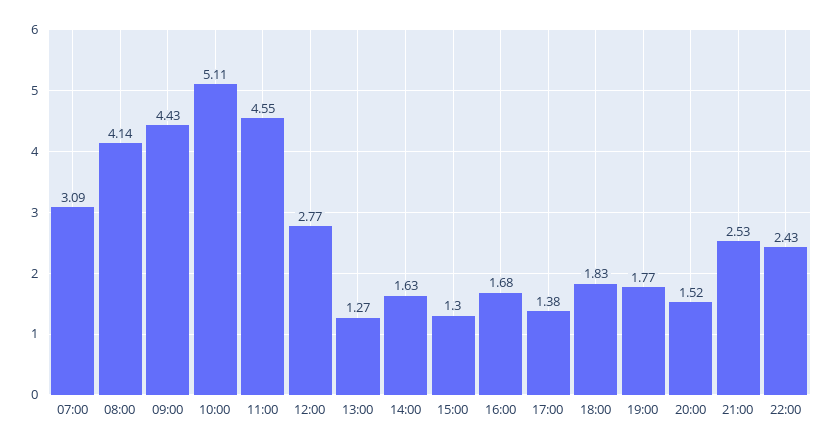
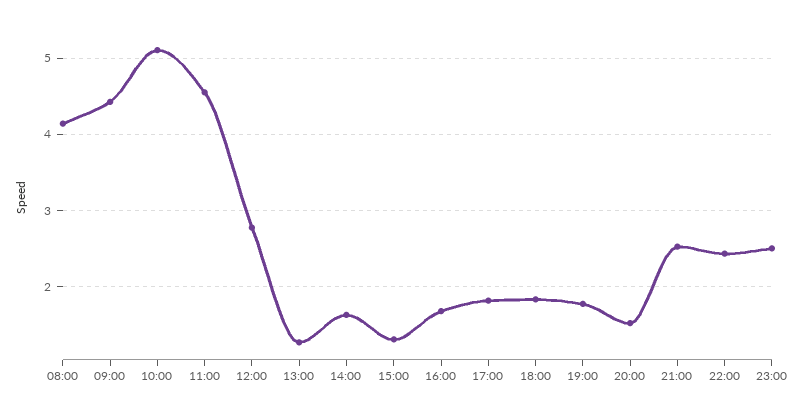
07:00: 3.09 -> none
17:00: 1.38 -> 1.8
23:00: none -> 2.5

